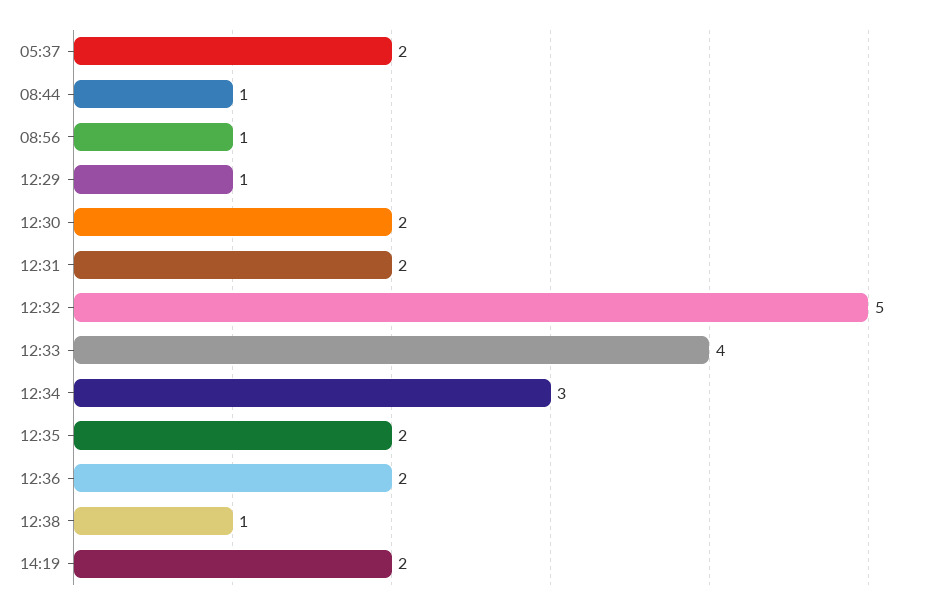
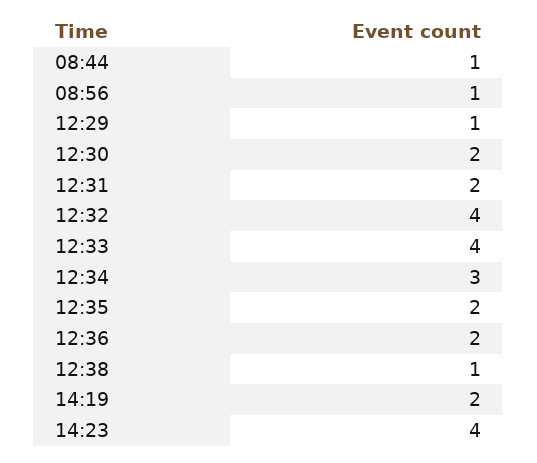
05:37: 2 -> none
12:32: 5 -> 4
14:23: none -> 4

